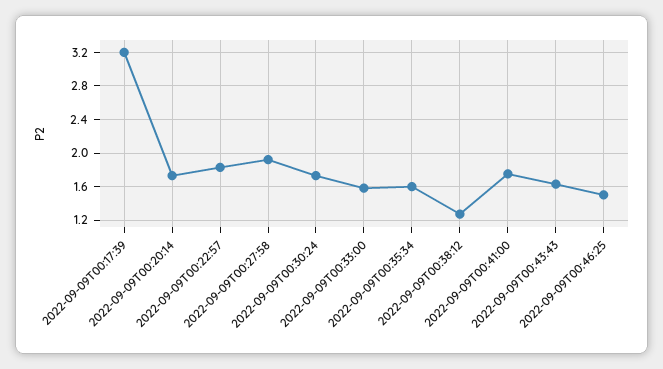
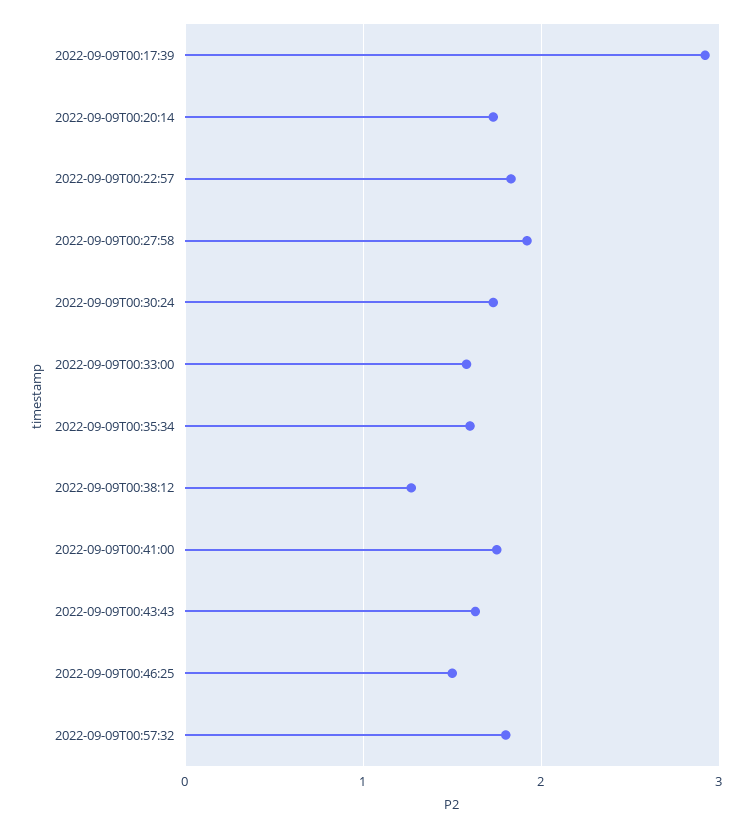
2022-09-09T00:17:39: 3.2 -> 2.9
2022-09-09T00:57:32: none -> 1.8

